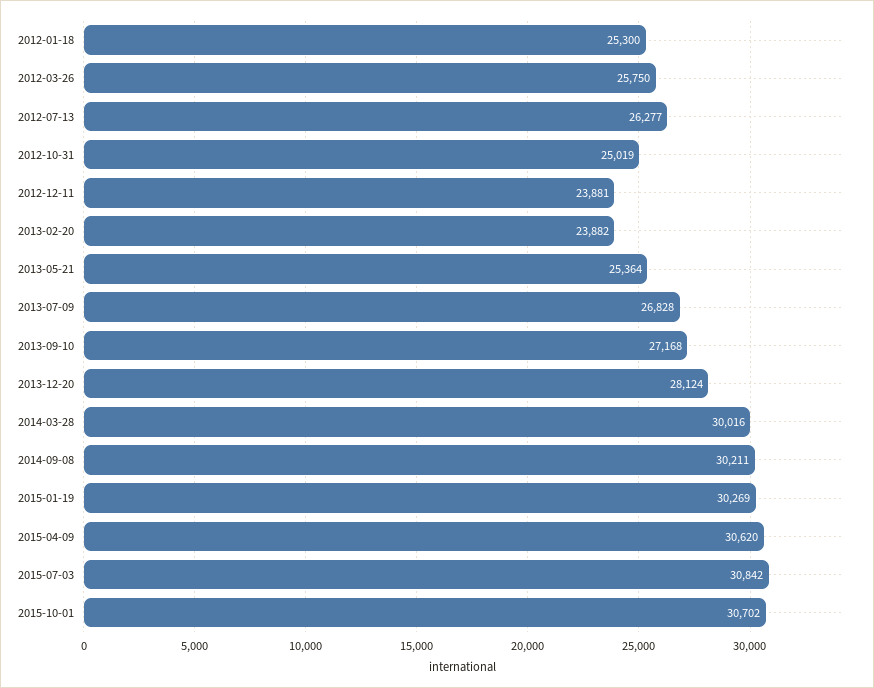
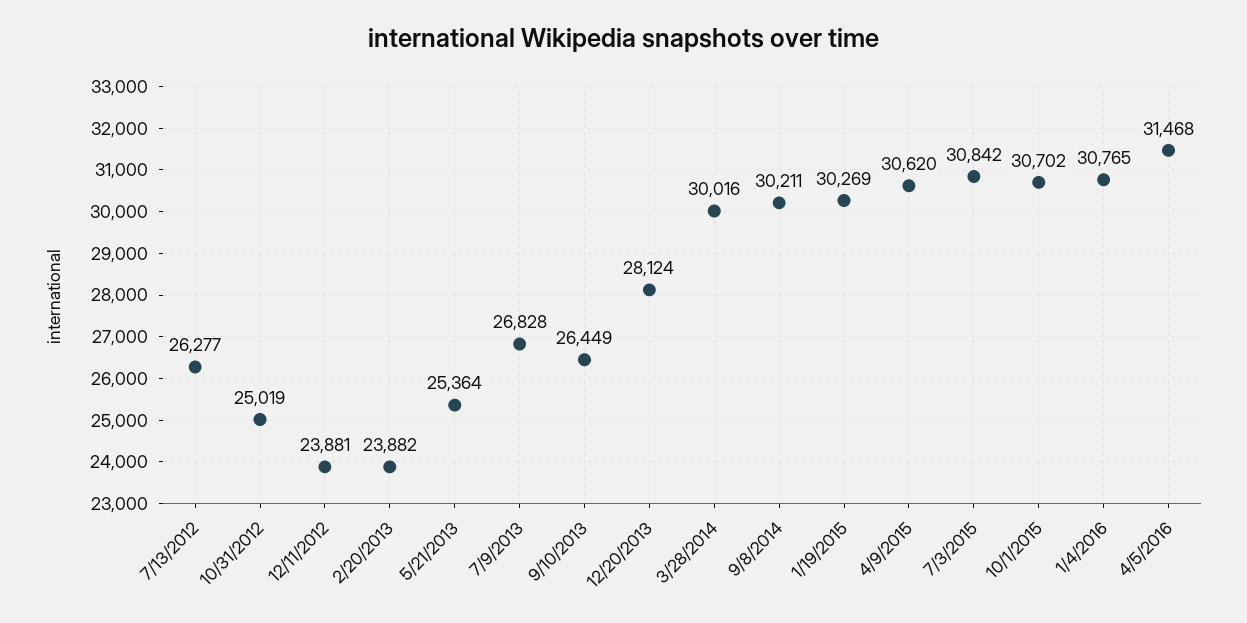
2012-01-18: 25300 -> none
2012-03-26: 25750 -> none
2013-09-10: 27168 -> 26449
1/4/2016: none -> 30765
4/5/2016: none -> 31468

